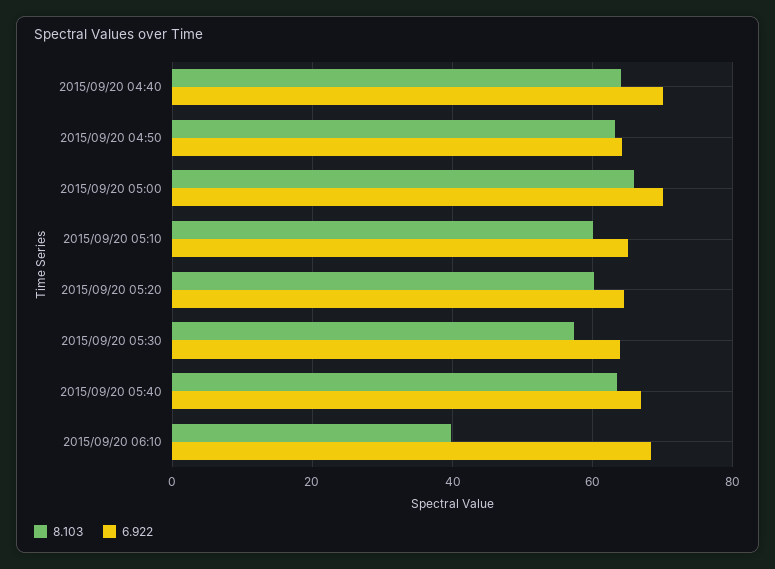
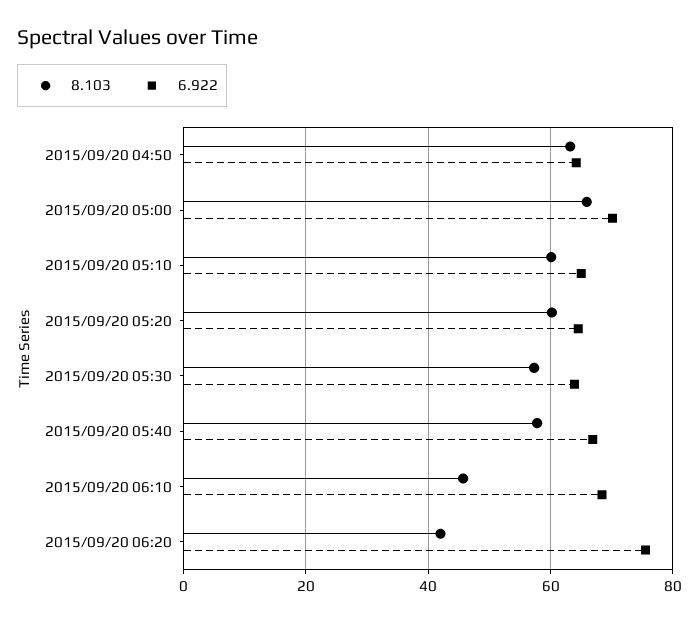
8.103, 2015/09/20 04:40: 64 -> none
6.922, 2015/09/20 04:40: 70 -> none
8.103, 2015/09/20 05:40: 64 -> 58
8.103, 2015/09/20 06:10: 40 -> 46
8.103, 2015/09/20 06:20: none -> 42
6.922, 2015/09/20 06:20: none -> 76

